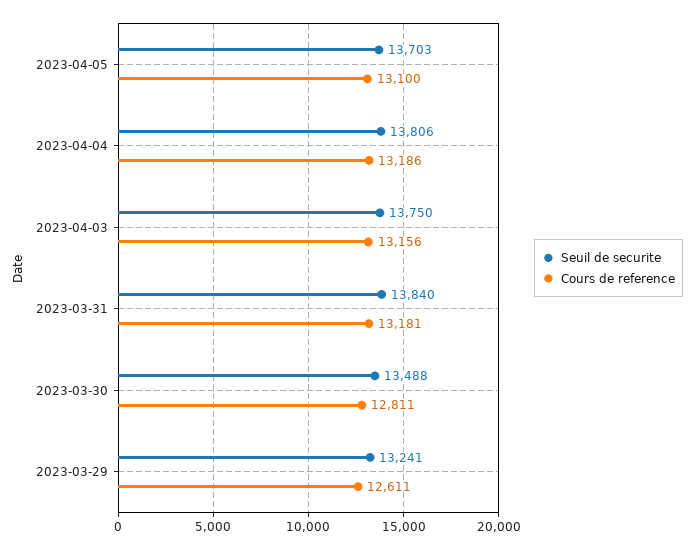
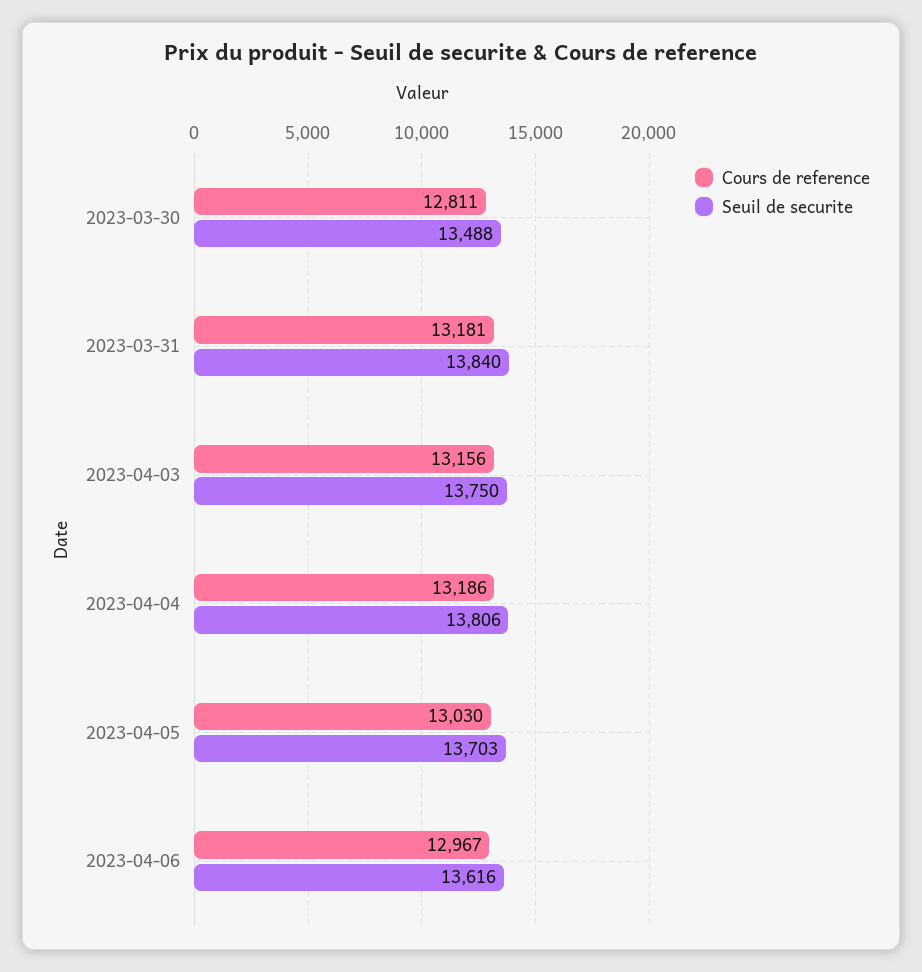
Cours de reference, 2023-04-05: 13100 -> 13030
Seuil de securite, 2023-03-29: 13241 -> none
Cours de reference, 2023-03-29: 12611 -> none
Cours de reference, 2023-04-06: none -> 12967
Seuil de securite, 2023-04-06: none -> 13616

